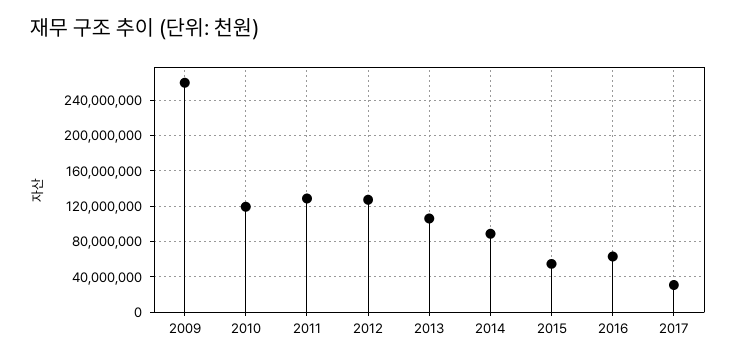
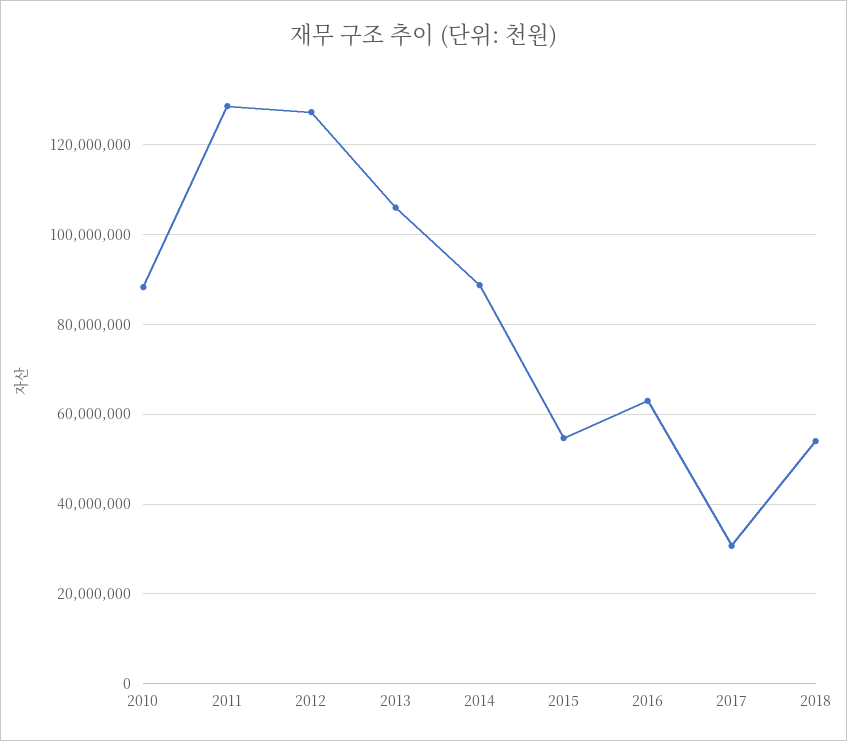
2009: 260000000 -> none
2010: 120000000 -> 88000000
2018: none -> 54000000

